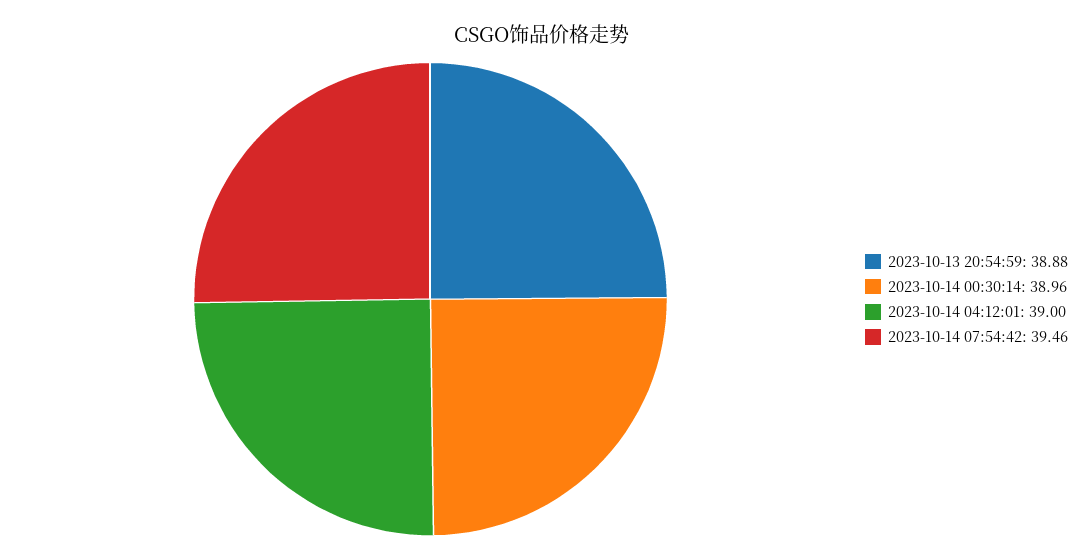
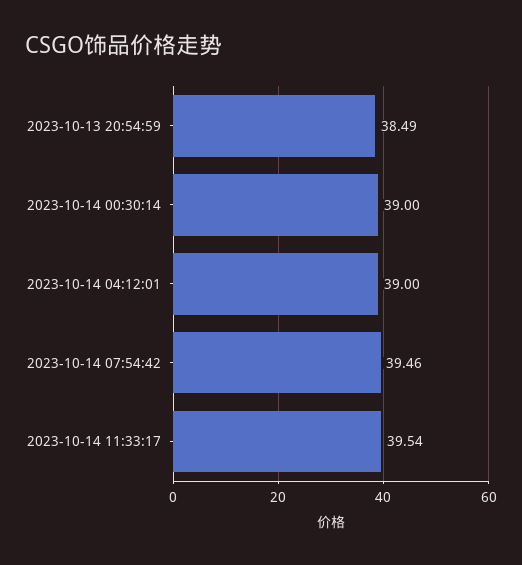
2023-10-13 20:54:59: 38.88 -> 38.49
2023-10-14 00:30:14: 38.96 -> 39
2023-10-14 11:33:17: none -> 39.54

